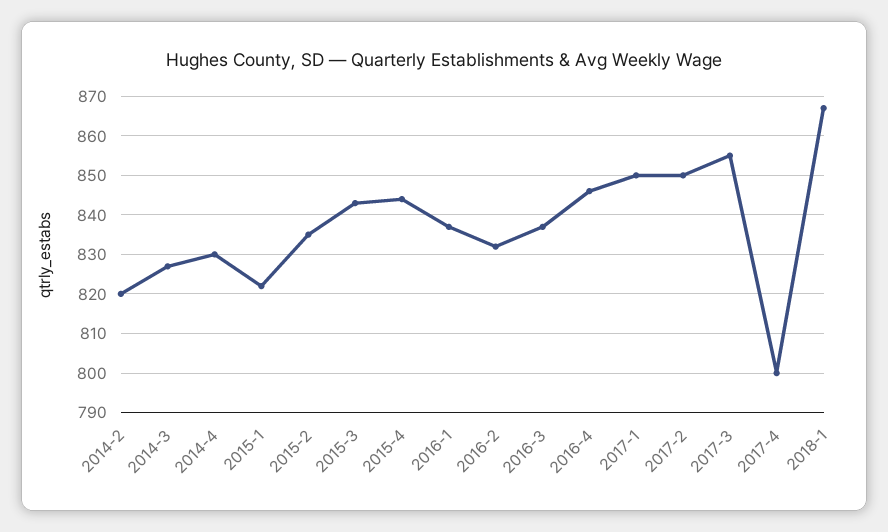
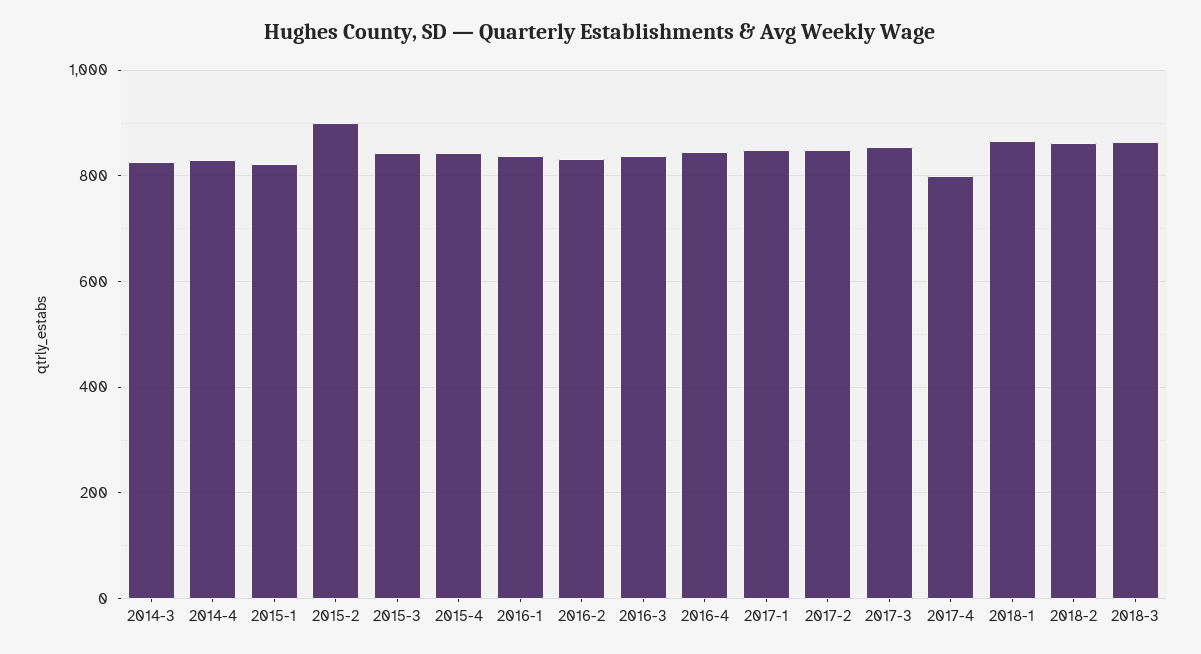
2014-2: 820 -> none
2015-2: 835 -> 900
2018-2: none -> 860
2018-3: none -> 860

